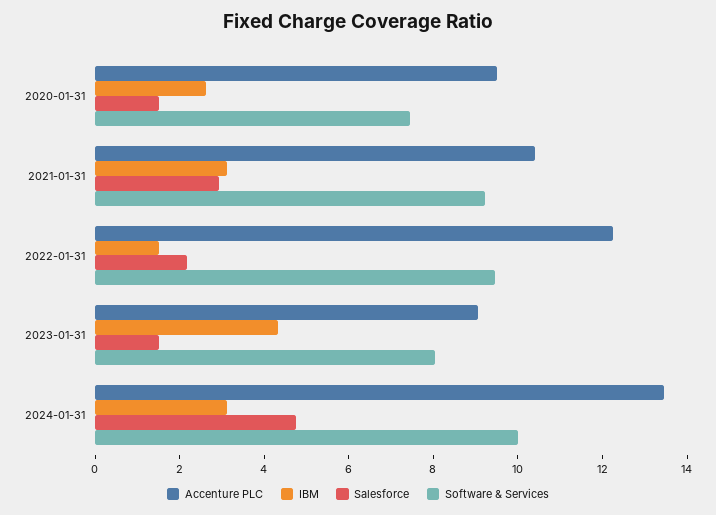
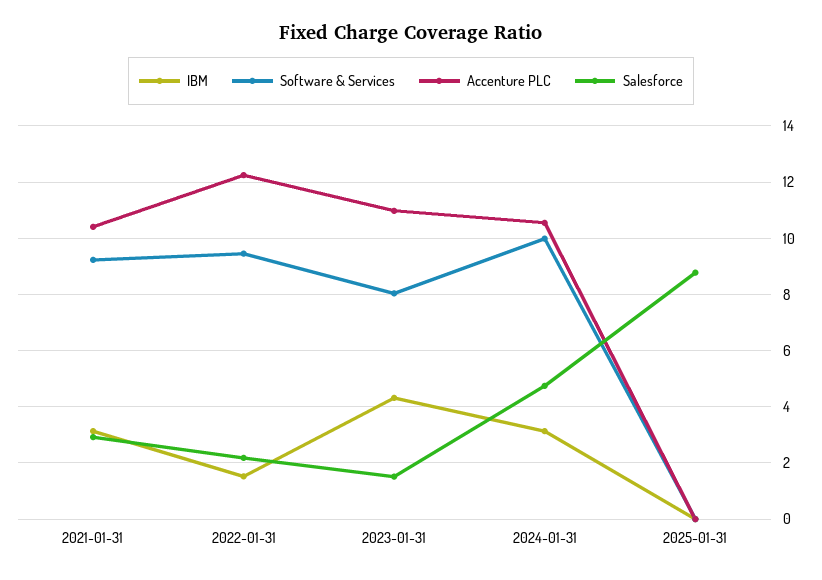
Accenture PLC, 2020-01-31: 9.5 -> none
IBM, 2020-01-31: 2.5 -> none
Salesforce, 2020-01-31: 1.5 -> none
Software & Services, 2020-01-31: 7.5 -> none
Accenture PLC, 2023-01-31: 9 -> 11
Accenture PLC, 2024-01-31: 13.5 -> 10.5
IBM, 2025-01-31: none -> 0
Software & Services, 2025-01-31: none -> 0
Accenture PLC, 2025-01-31: none -> 0
Salesforce, 2025-01-31: none -> 8.75

